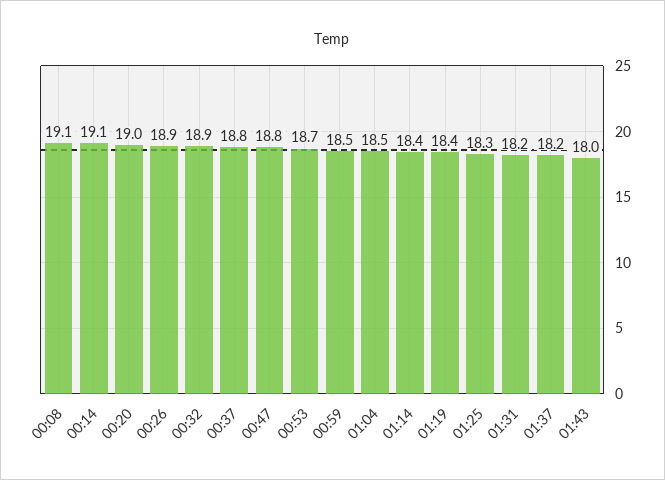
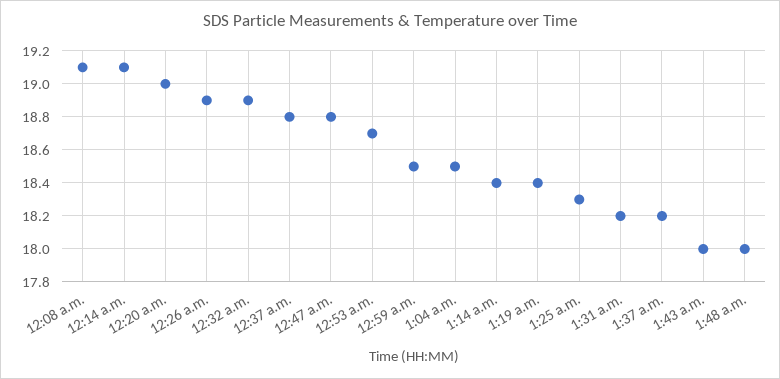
1:48 a.m.: none -> 18

